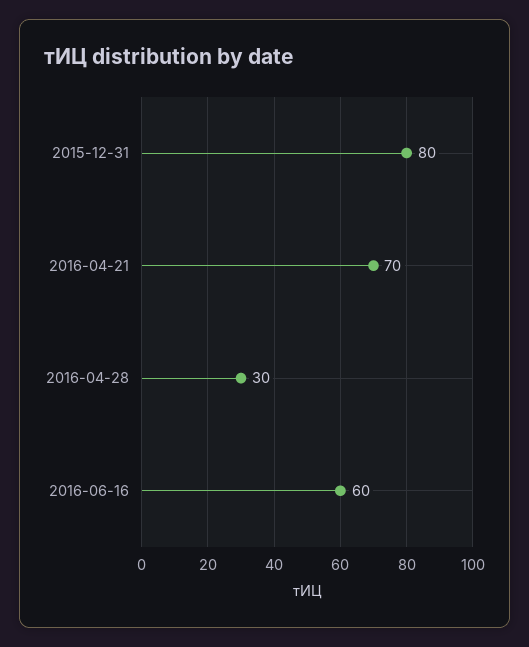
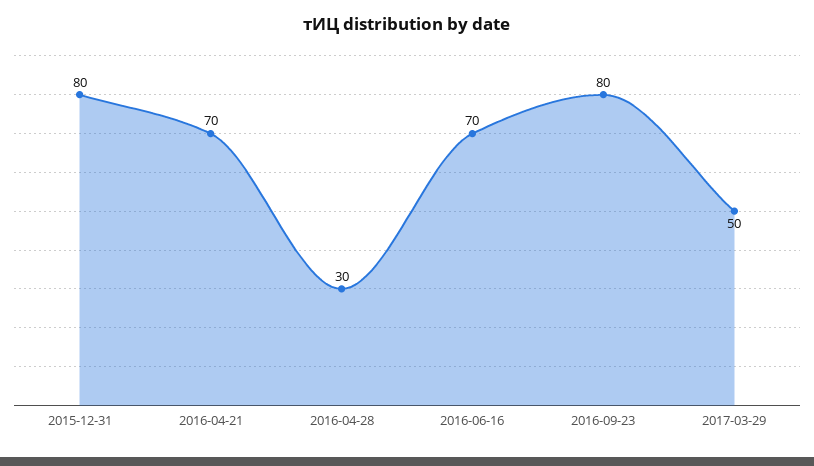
2016-06-16: 60 -> 70
2016-09-23: none -> 80
2017-03-29: none -> 50

